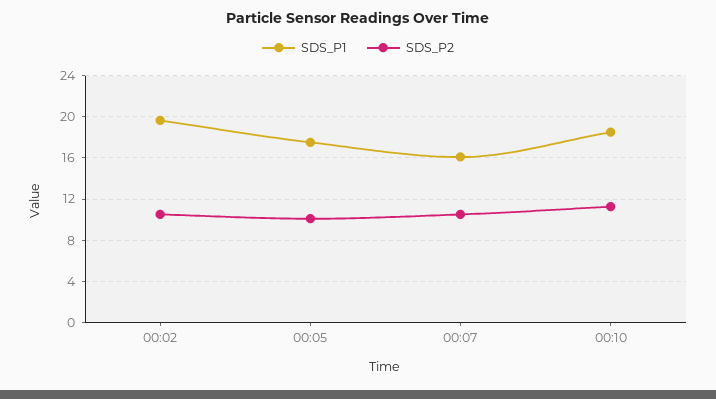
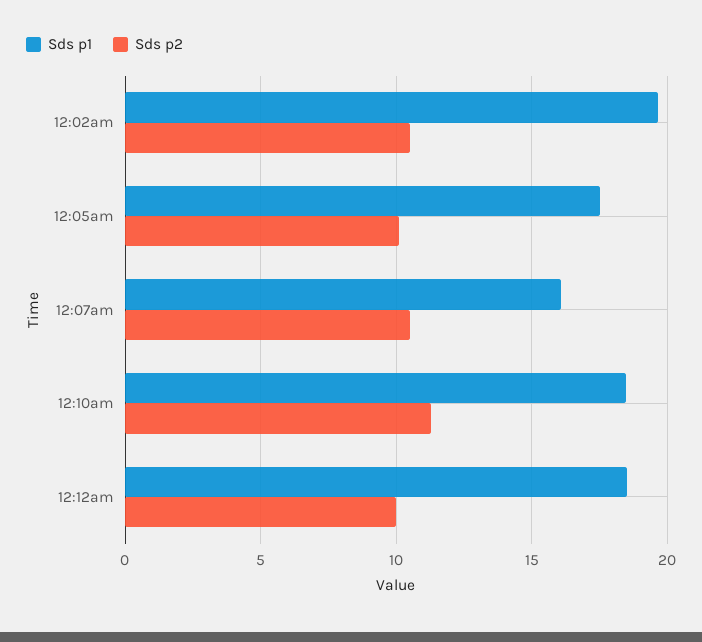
SDS_P1, 12:12am: none -> 18.5
SDS_P2, 12:12am: none -> 10

